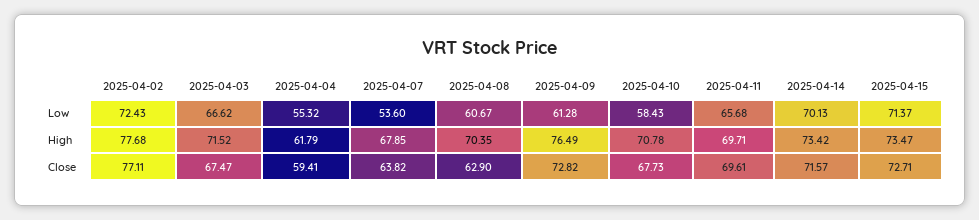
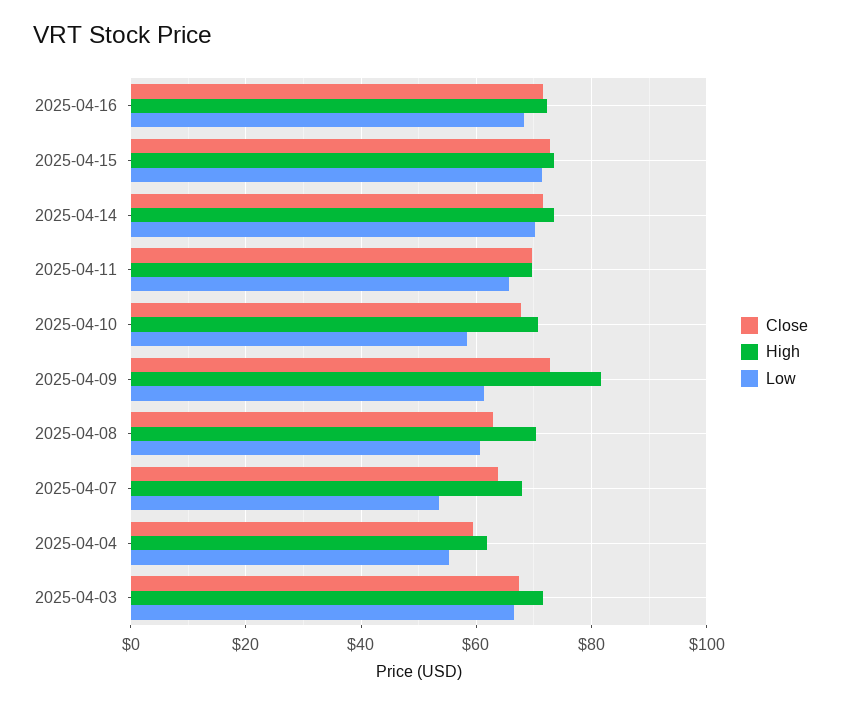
Low, 2025-04-02: 72.43 -> none
High, 2025-04-02: 77.68 -> none
High, 2025-04-09: 76.49 -> 82
Close, 2025-04-02: 77.11 -> none
Close, 2025-04-16: none -> 72
High, 2025-04-16: none -> 72
Low, 2025-04-16: none -> 68

